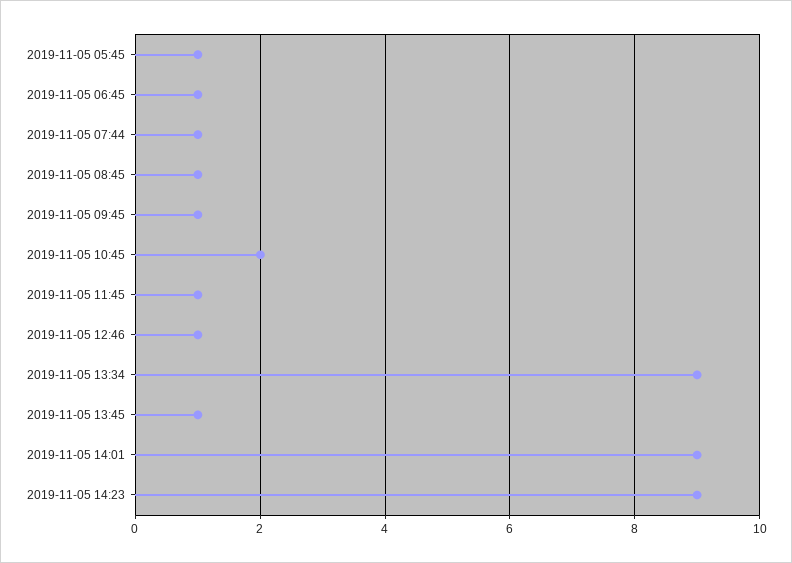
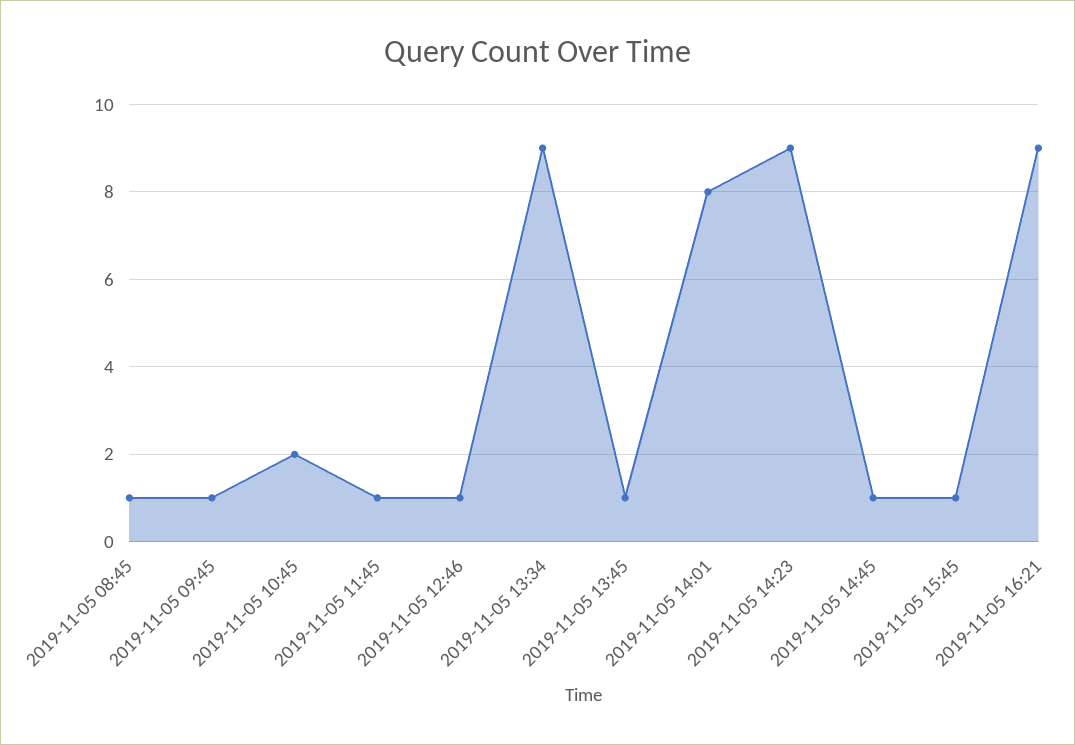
2019-11-05 05:45: 1 -> none
2019-11-05 06:45: 1 -> none
2019-11-05 07:44: 1 -> none
2019-11-05 14:01: 9 -> 8
2019-11-05 14:45: none -> 1
2019-11-05 15:45: none -> 1
2019-11-05 16:21: none -> 9

